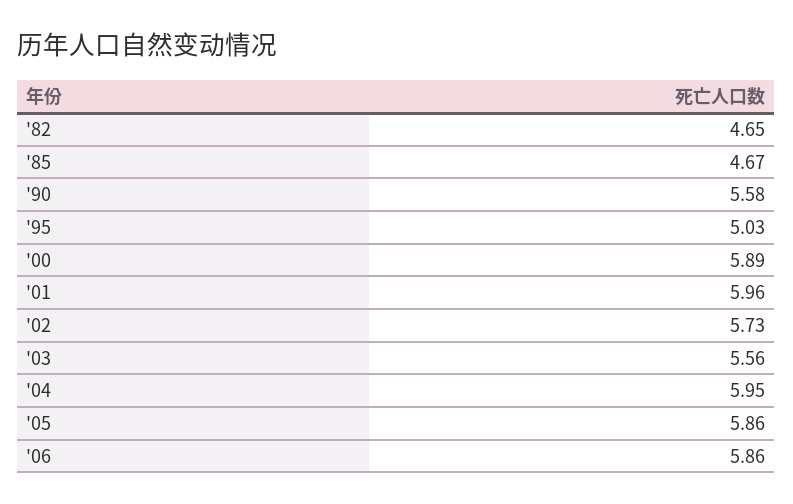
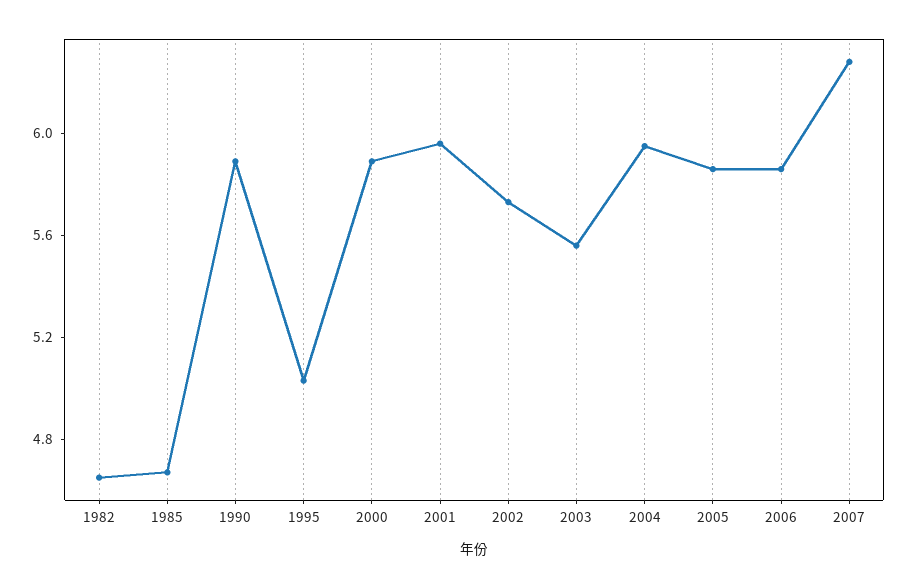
'90: 5.58 -> 5.9
2007: none -> 6.3

